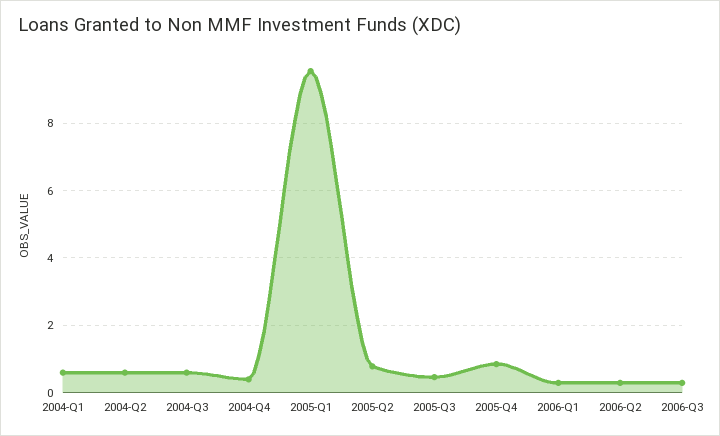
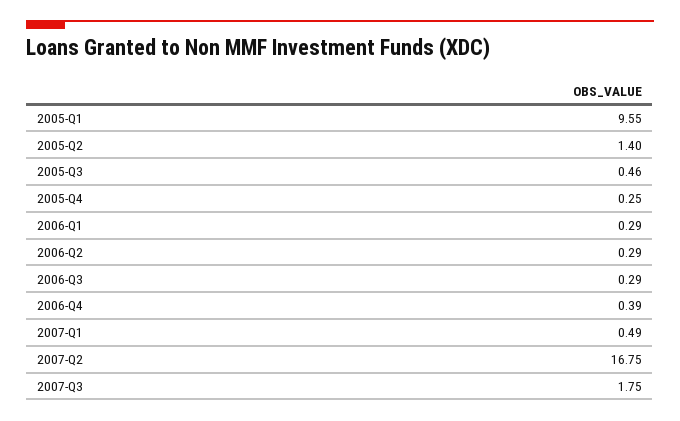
2004-Q1: 0.6 -> none
2004-Q2: 0.6 -> none
2004-Q3: 0.6 -> none
2004-Q4: 0.4 -> none
2005-Q2: 0.8 -> 1.4
2005-Q4: 0.8 -> 0.25
2006-Q4: none -> 0.39
2007-Q1: none -> 0.49
2007-Q2: none -> 16.75
2007-Q3: none -> 1.75

